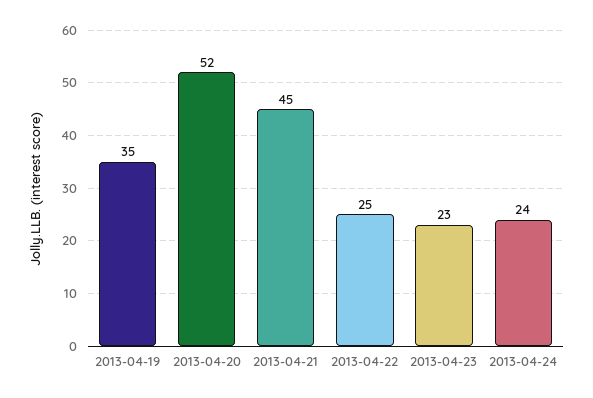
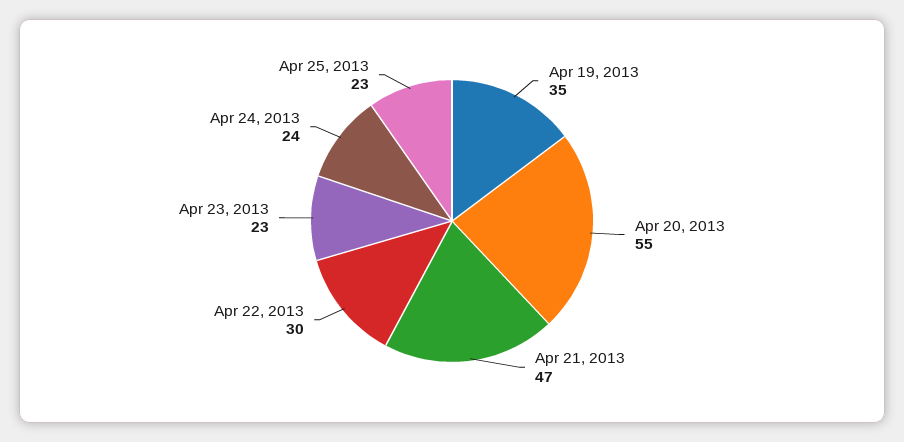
2013-04-20: 52 -> 55
2013-04-21: 45 -> 47
2013-04-22: 25 -> 30
Apr 25, 2013: none -> 23

